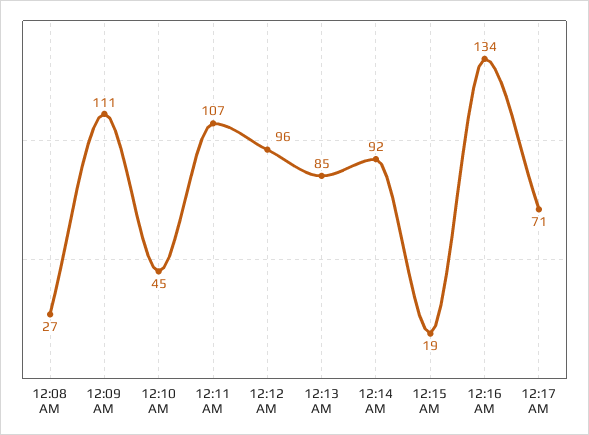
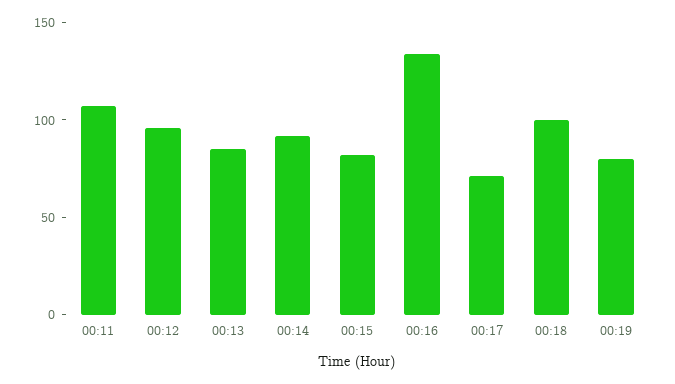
12:08 AM: 27 -> none
12:09 AM: 111 -> none
12:10 AM: 45 -> none
12:15 AM: 19 -> 80
00:18: none -> 100
00:19: none -> 80

